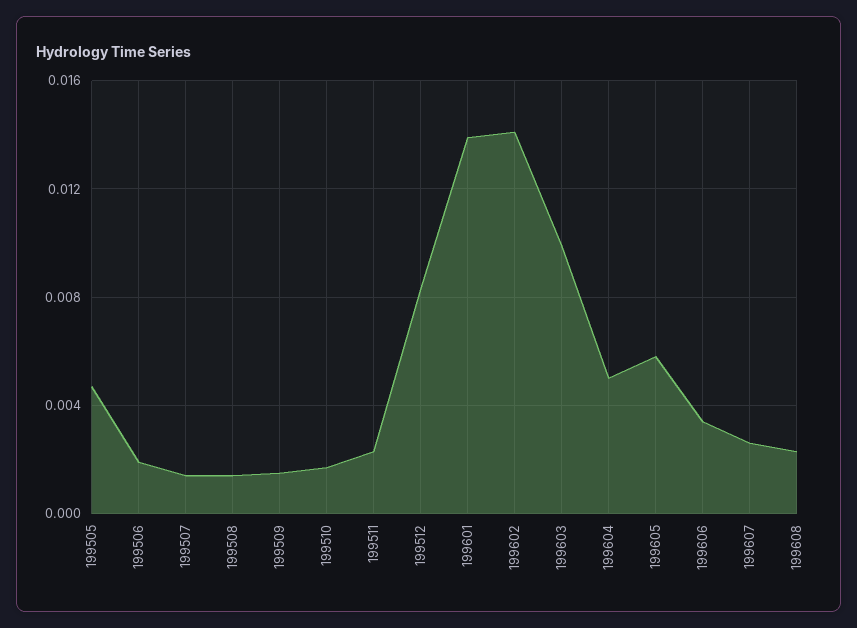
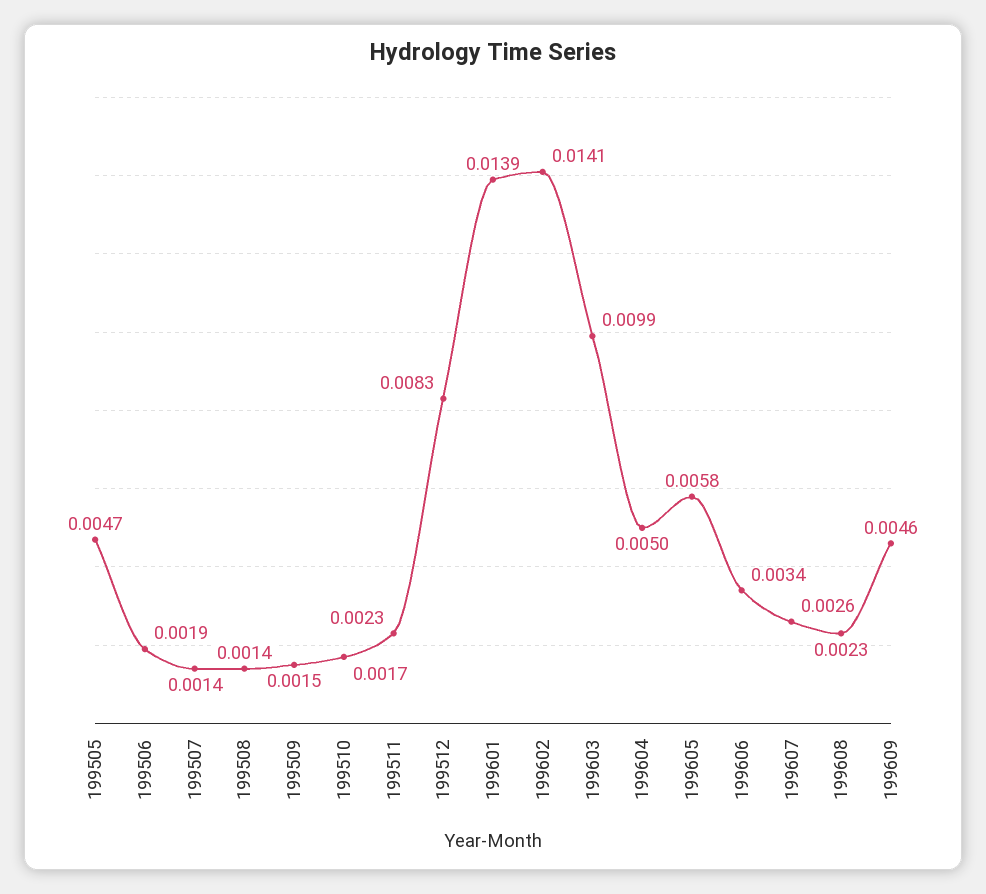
199609: none -> 0.0046

